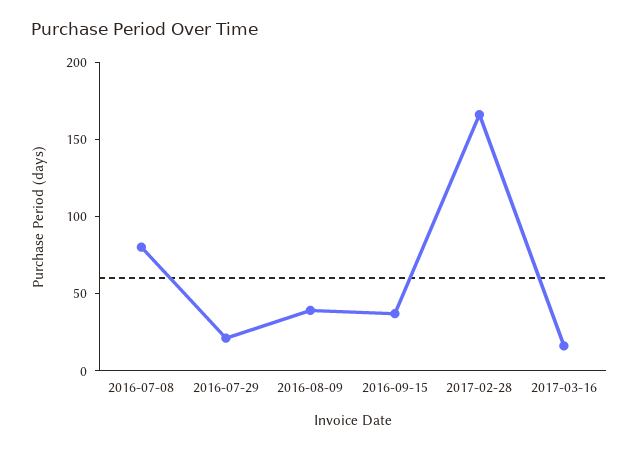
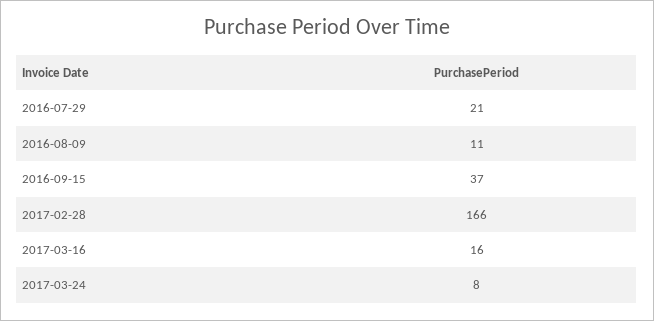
2016-07-08: 80 -> none
2016-08-09: 40 -> 11
2017-03-24: none -> 8

